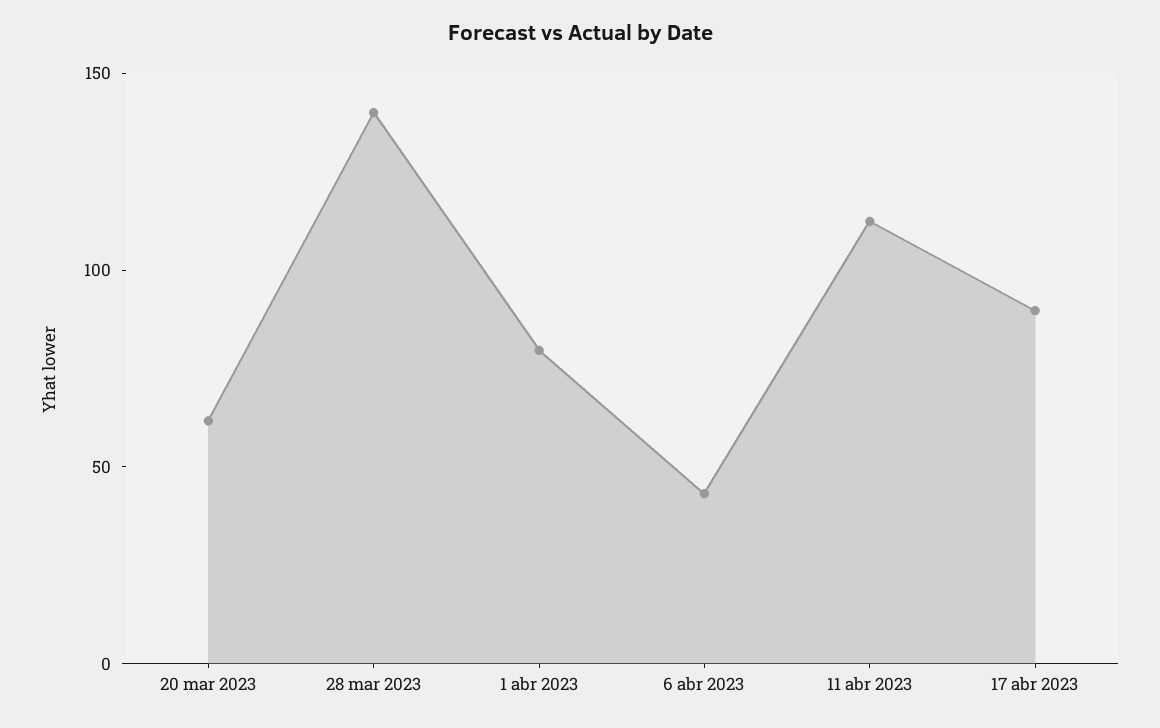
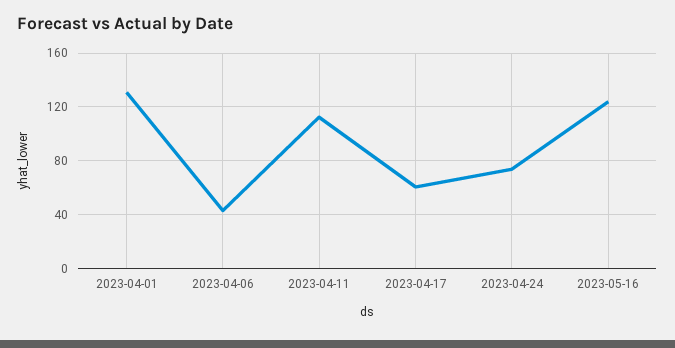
20 mar 2023: 60 -> none
28 mar 2023: 140 -> none
1 abr 2023: 80 -> 130
17 abr 2023: 90 -> 60
2023-04-24: none -> 75
2023-05-16: none -> 125

